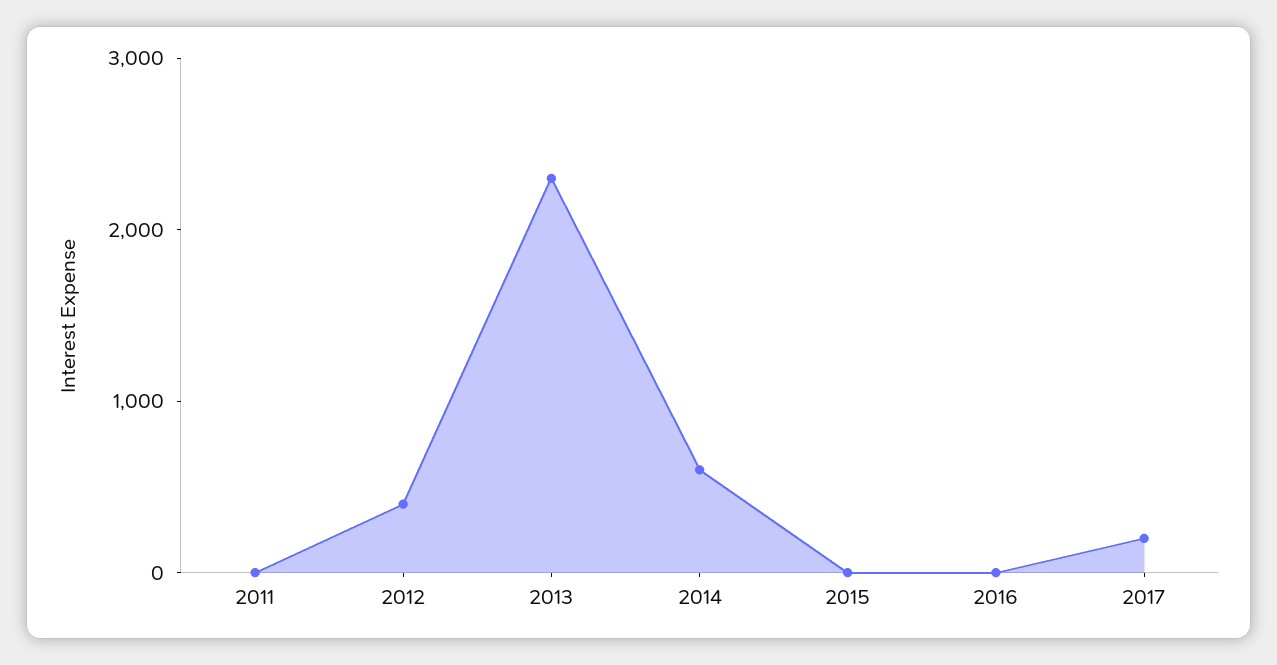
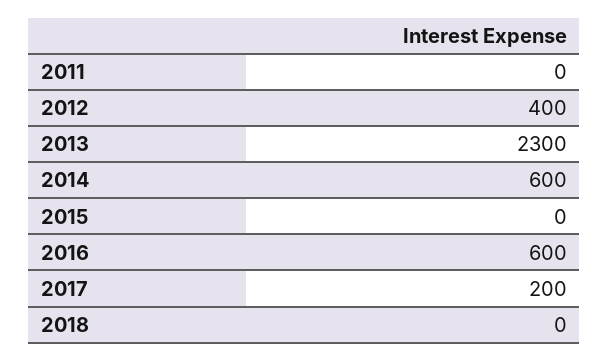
2016: 0 -> 600
2018: none -> 0

